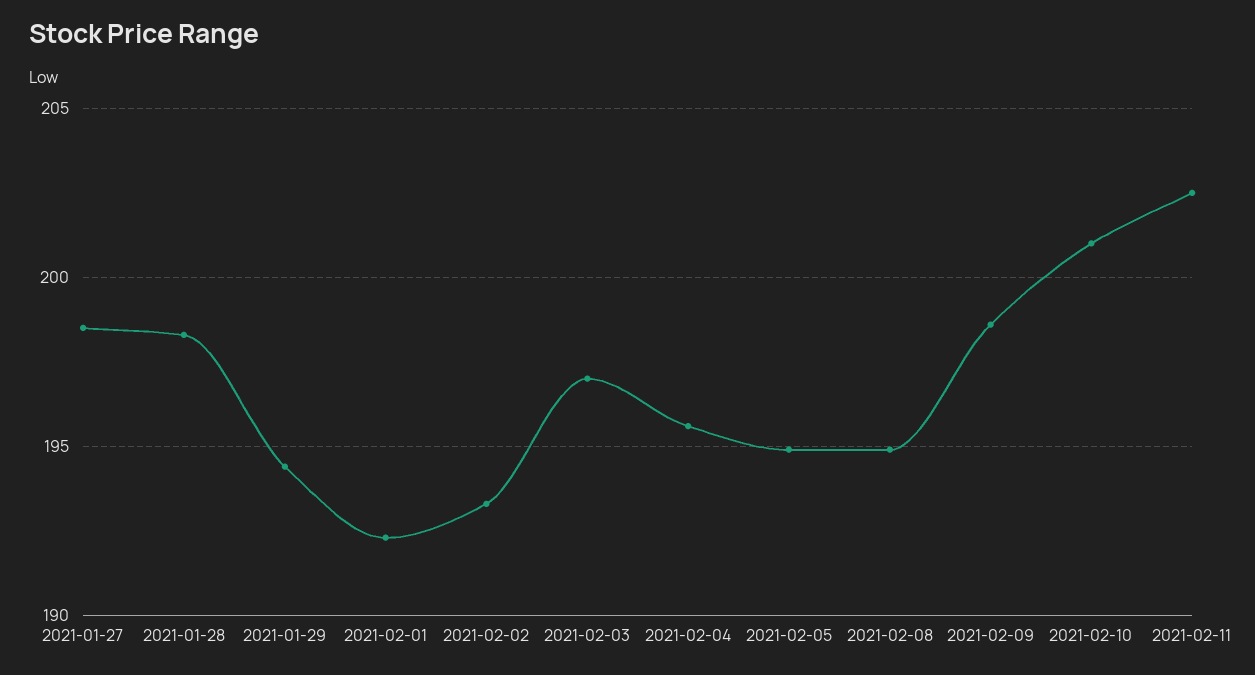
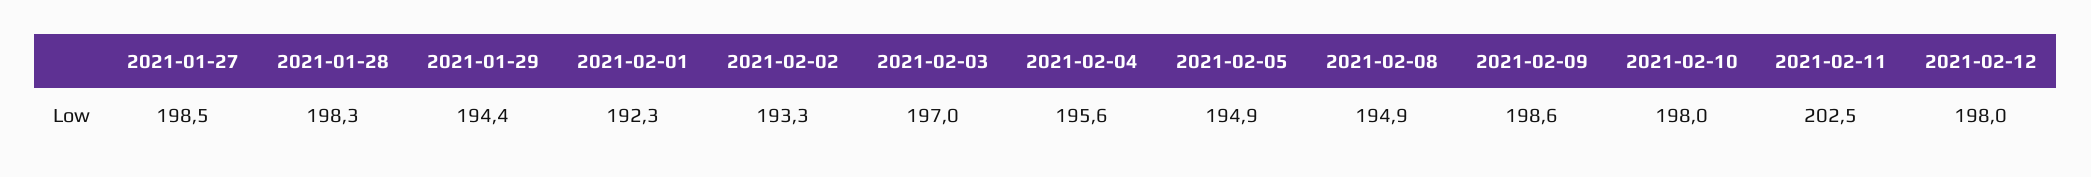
2021-02-10: 201 -> 198
2021-02-12: none -> 198

